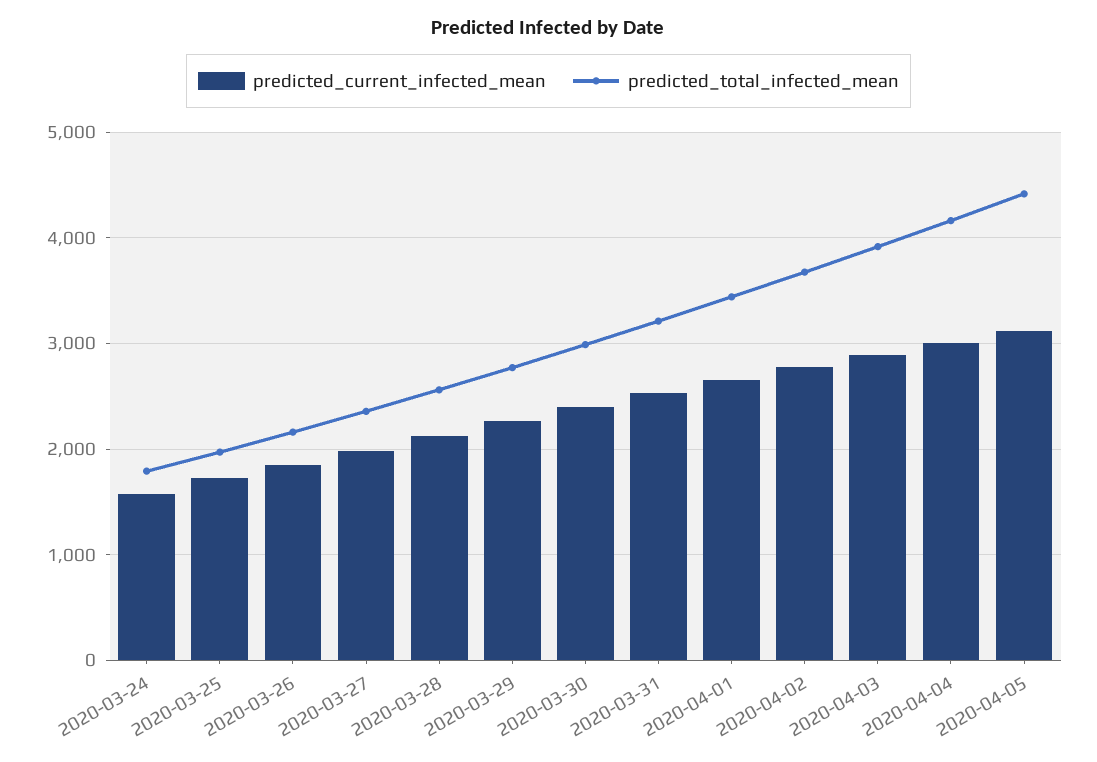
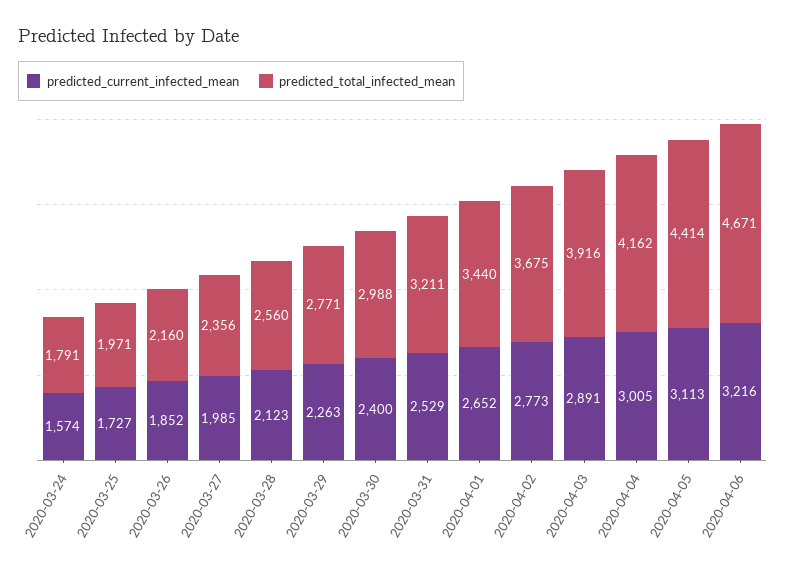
predicted_current_infected_mean, 2020-04-06: none -> 3216
predicted_total_infected_mean, 2020-04-06: none -> 4671

